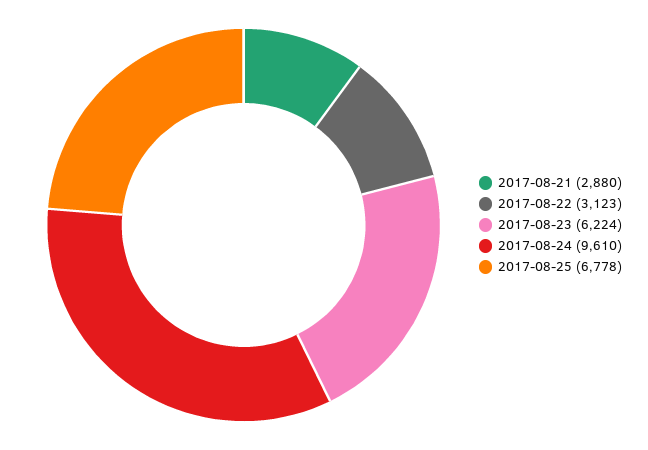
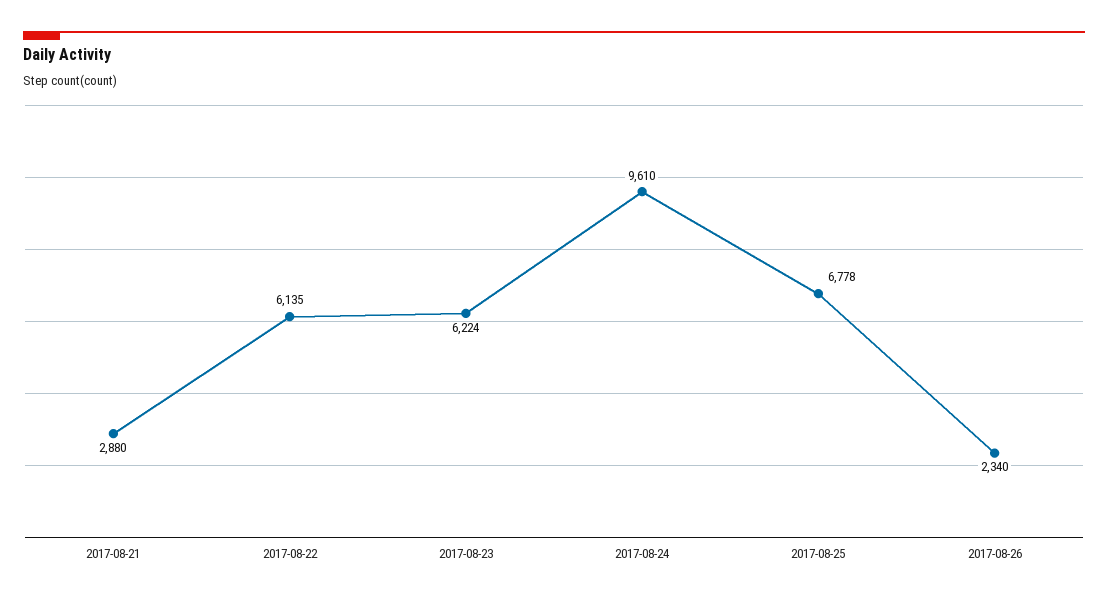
2017-08-22: 3123 -> 6135
2017-08-26: none -> 2340

